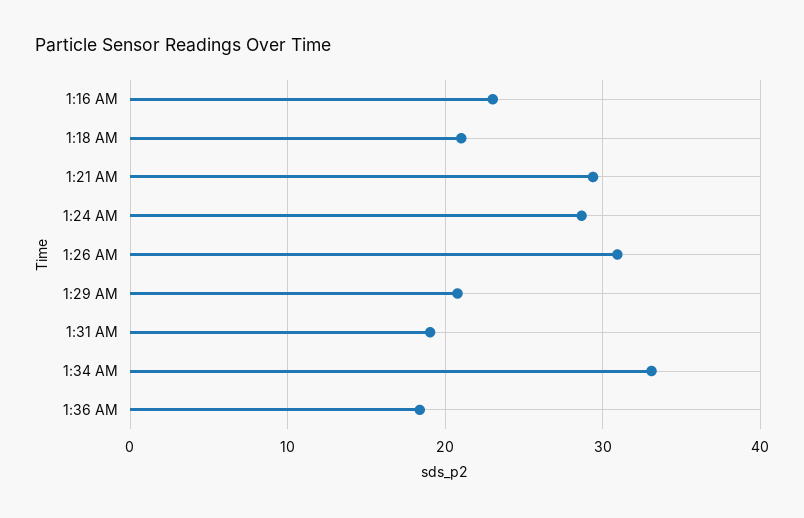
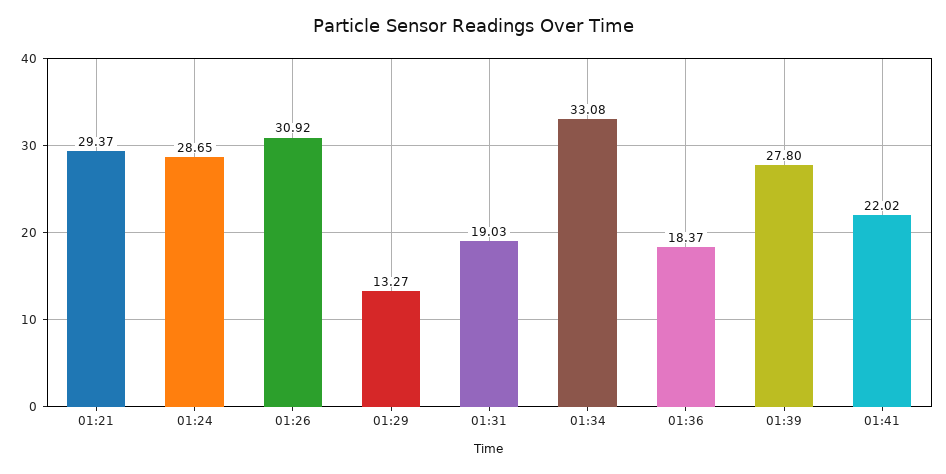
1:16 AM: 23 -> none
1:18 AM: 21 -> none
1:29 AM: 21 -> 13.27
01:39: none -> 27.8
01:41: none -> 22.02

